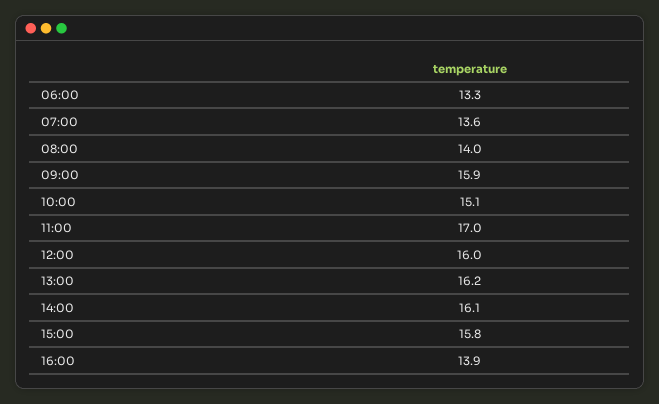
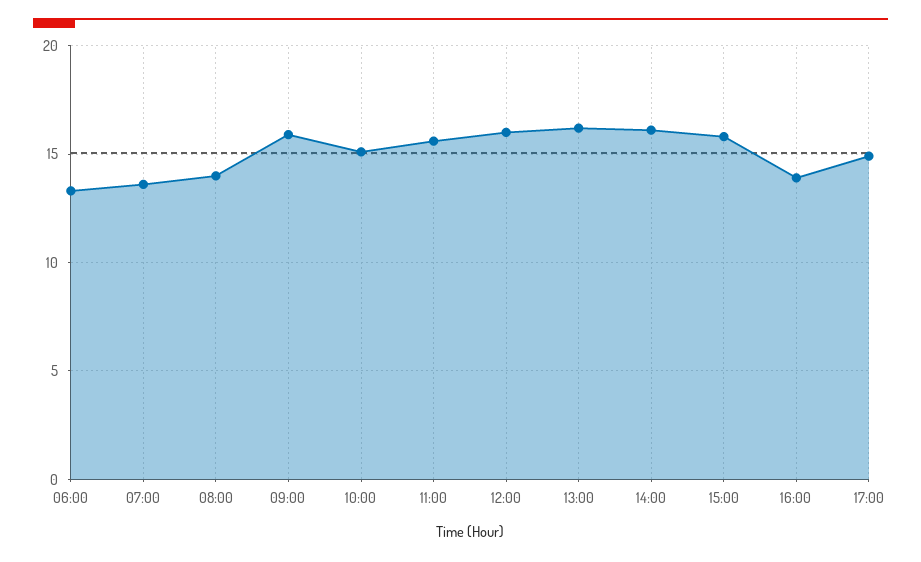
11:00: 17 -> 15.5
17:00: none -> 15

